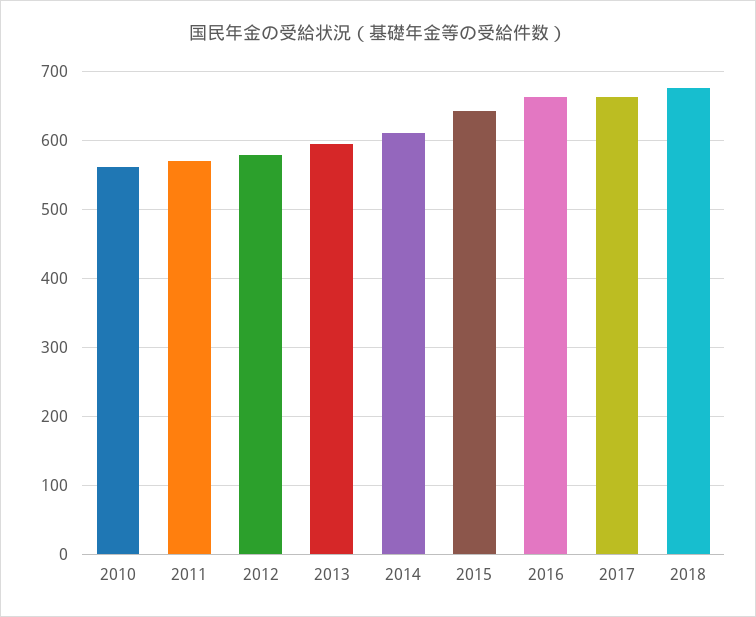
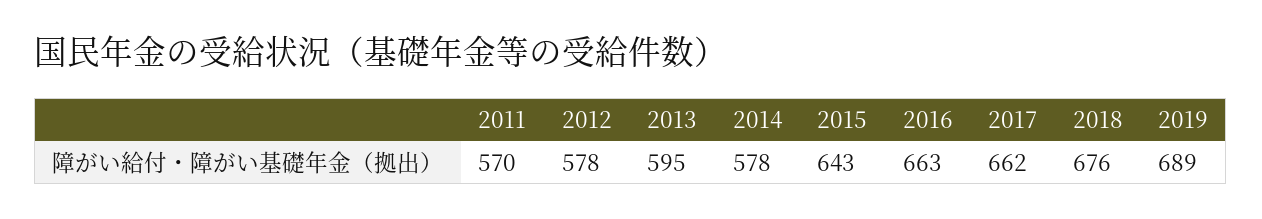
2010: 560 -> none
2014: 610 -> 578
2019: none -> 689

